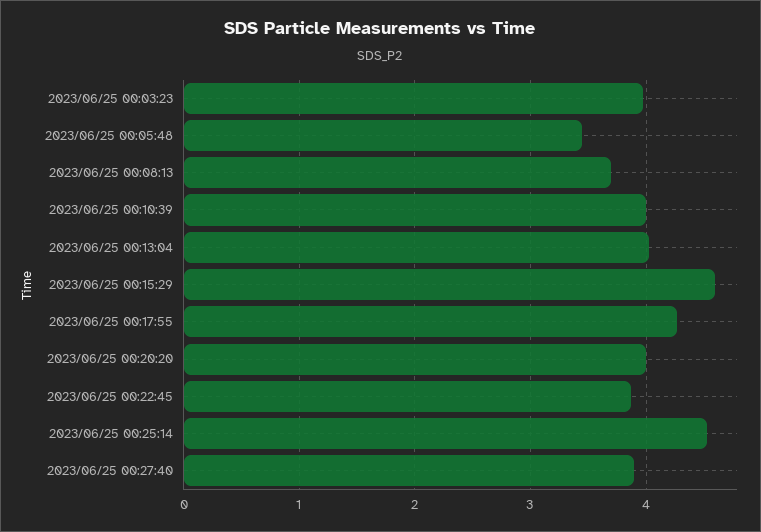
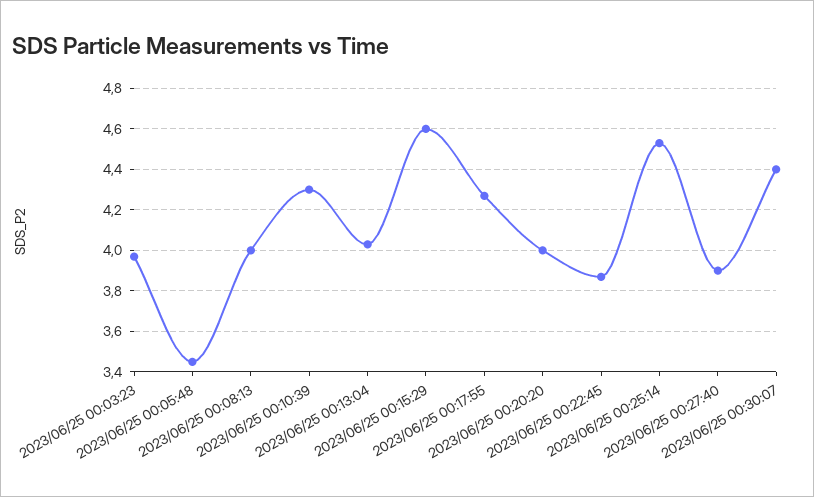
2023/06/25 00:08:13: 3.7 -> 4
2023/06/25 00:10:39: 4 -> 4.3
2023/06/25 00:30:07: none -> 4.4

